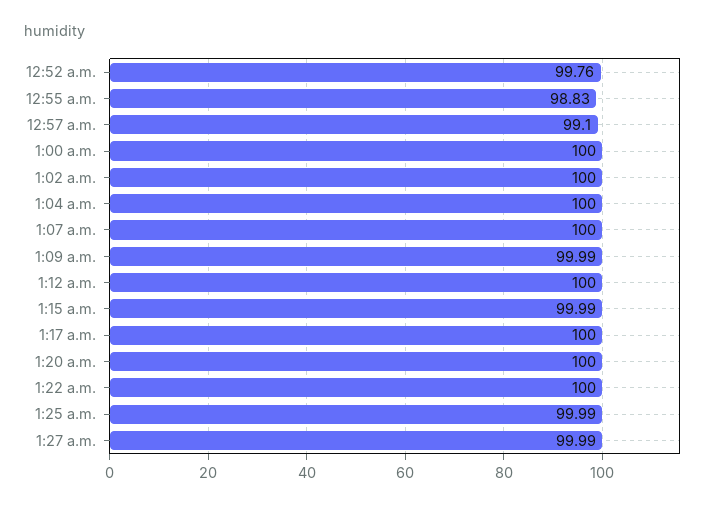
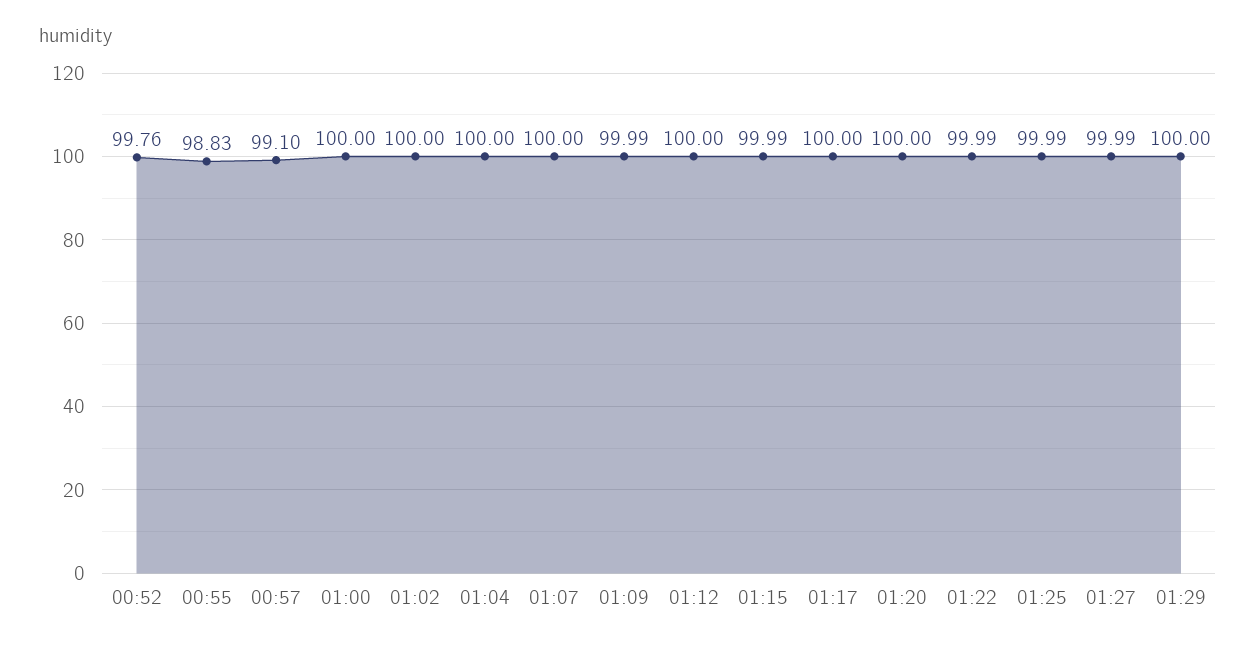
1:22 a.m.: 100 -> 99.99
01:29: none -> 100

